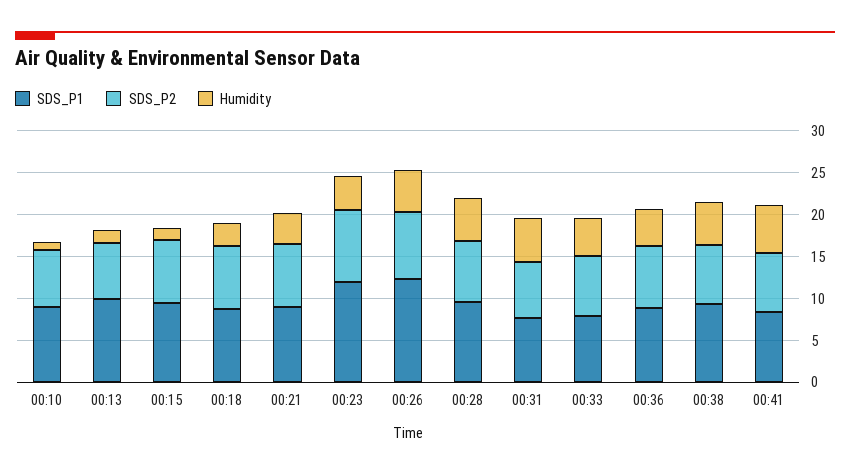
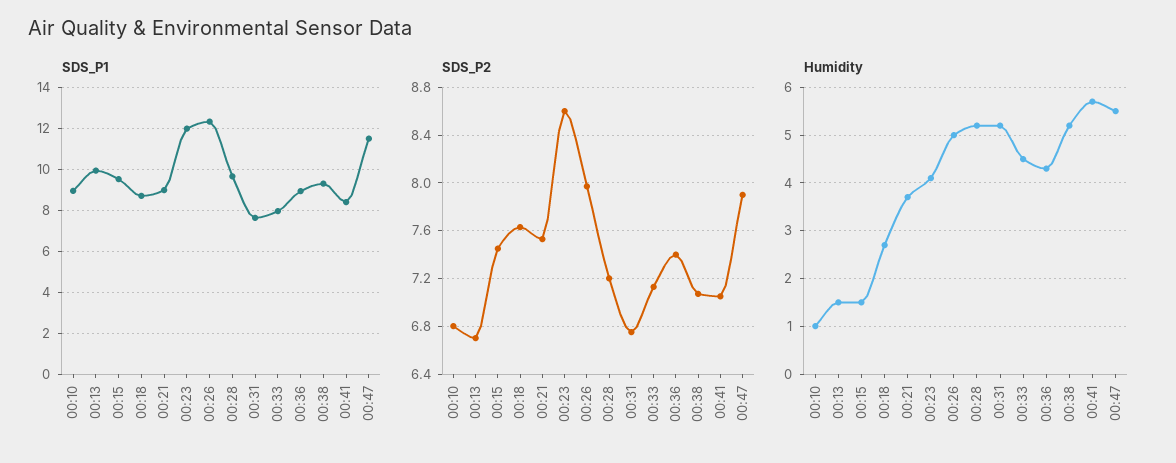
SDS_P1, 00:47: none -> 11.5
SDS_P2, 00:47: none -> 7.9
Humidity, 00:47: none -> 5.5

